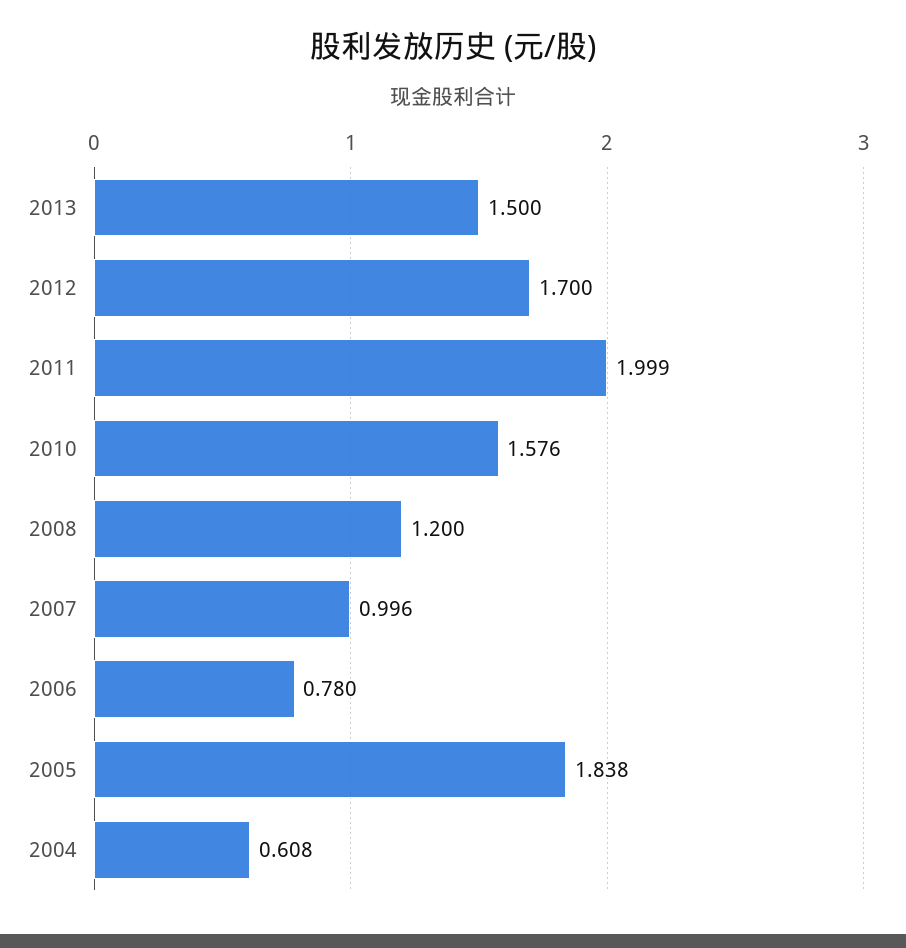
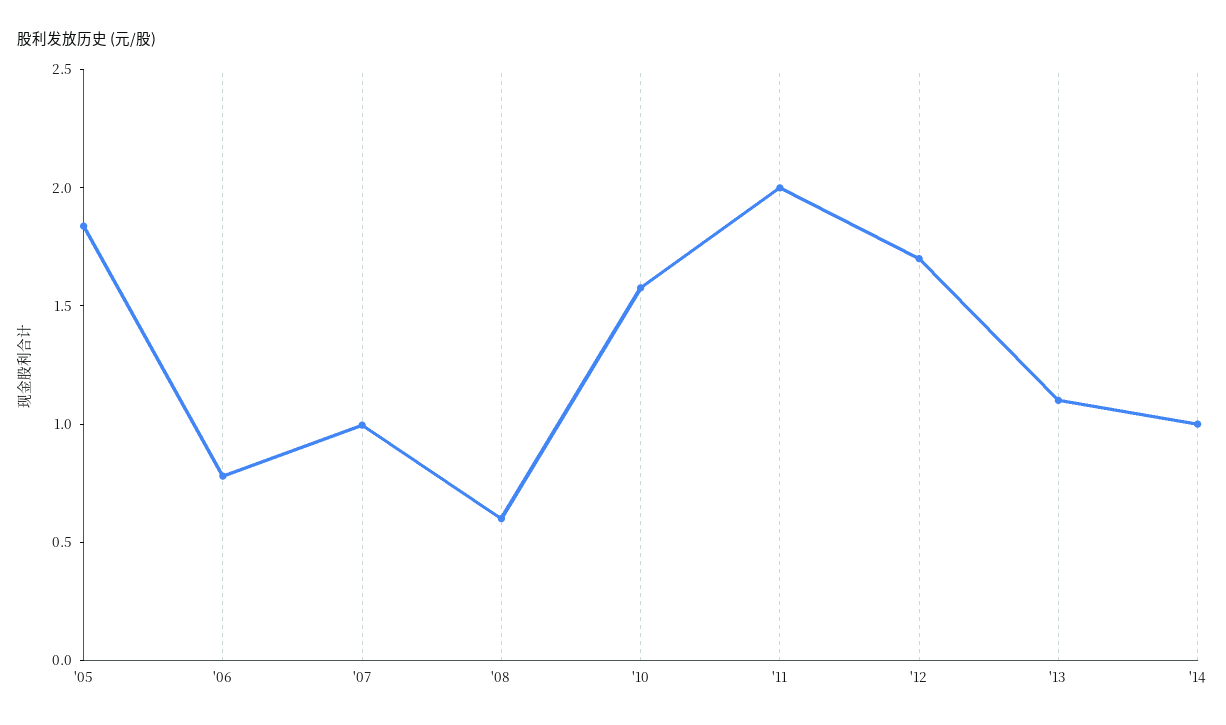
2013: 1.5 -> 1.1
2008: 1.2 -> 0.6
2004: 0.608 -> none
'14: none -> 1

